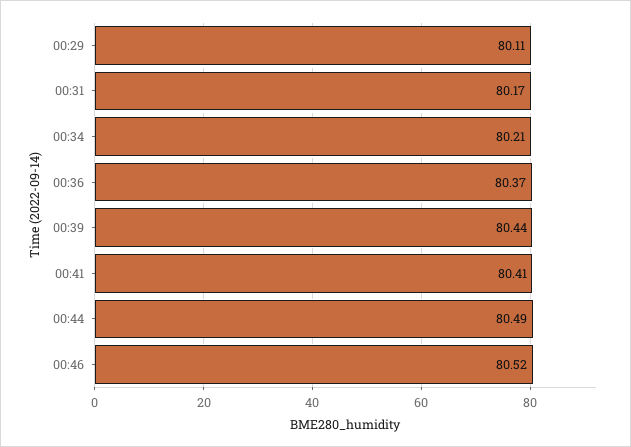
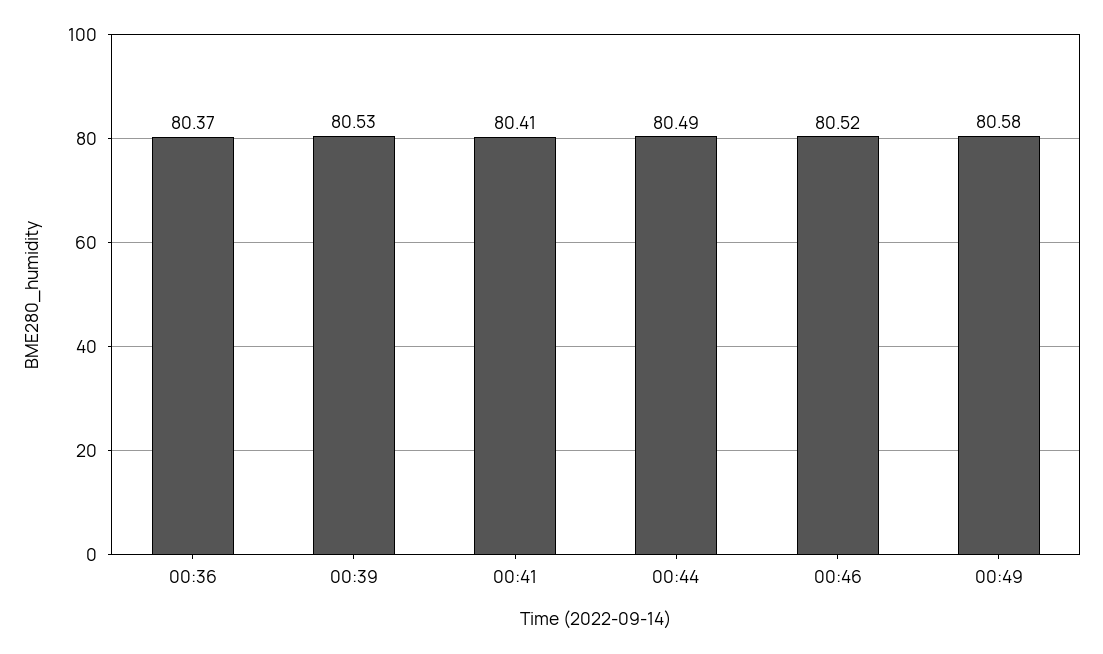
00:29: 80.11 -> none
00:31: 80.17 -> none
00:34: 80.21 -> none
00:39: 80.44 -> 80.53
00:49: none -> 80.58

